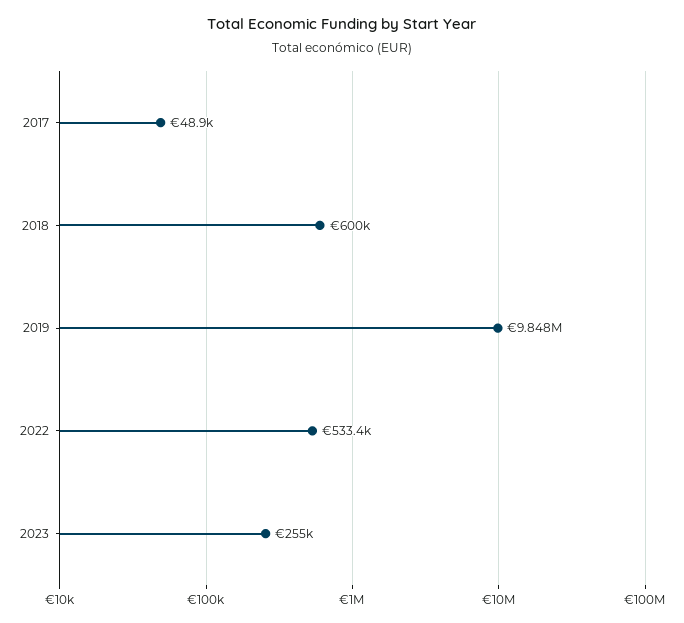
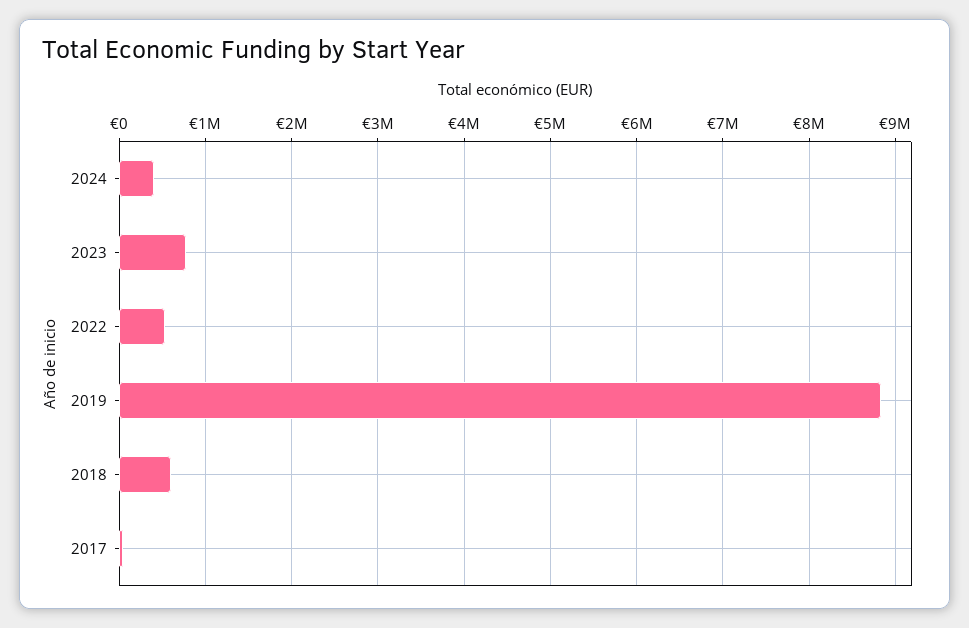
2019: 9848000 -> 8800000
2023: 255000 -> 800000
2024: none -> 400000

